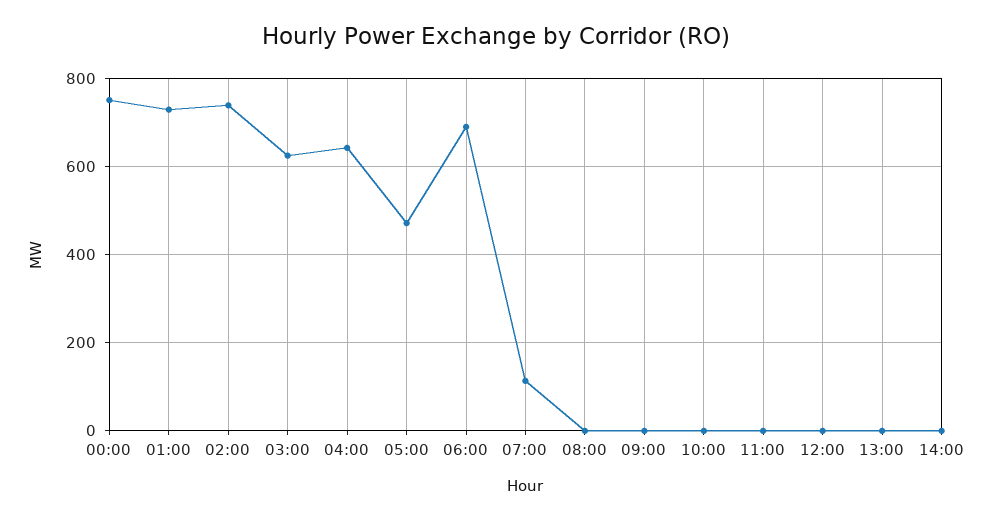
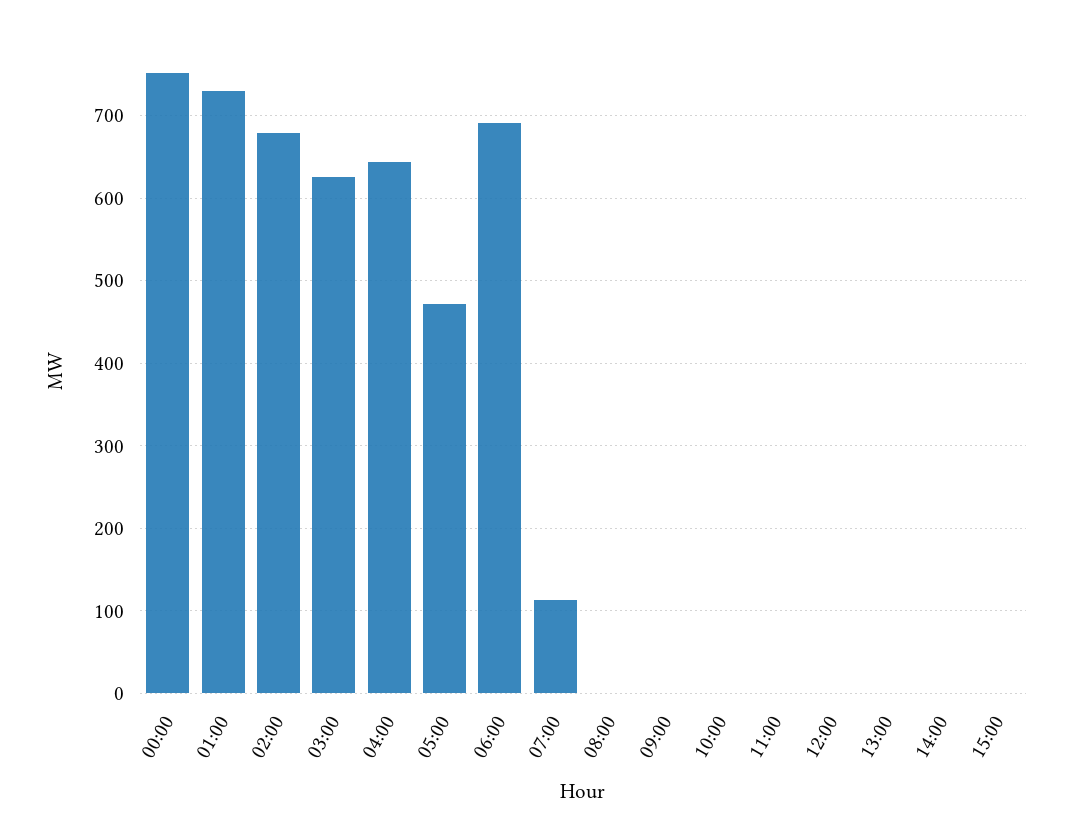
02:00: 740 -> 680
15:00: none -> 0

